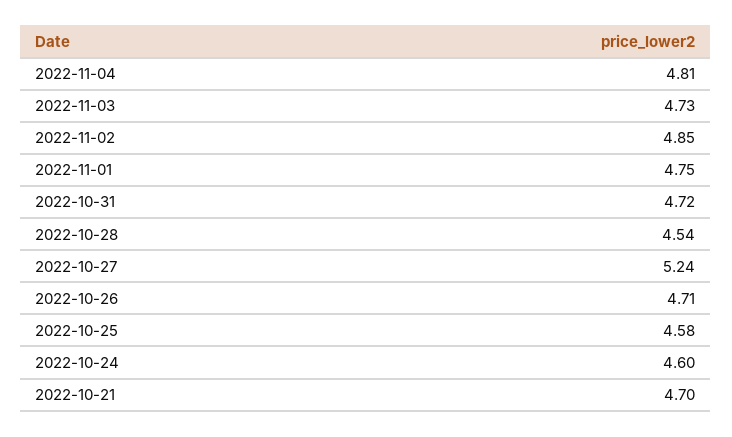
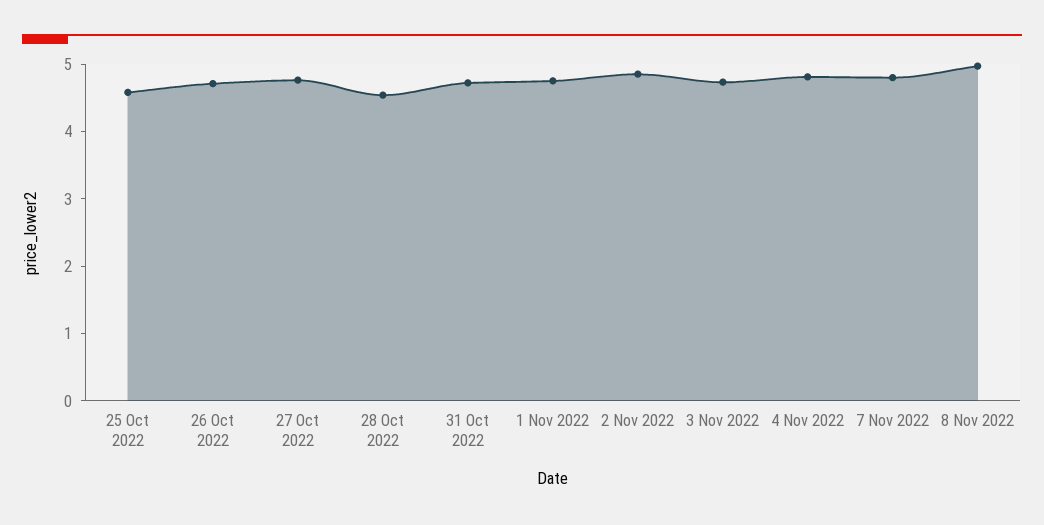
2022-10-27: 5.24 -> 4.8
2022-10-24: 4.6 -> none
2022-10-21: 4.7 -> none
7 Nov 2022: none -> 4.8
8 Nov 2022: none -> 5

